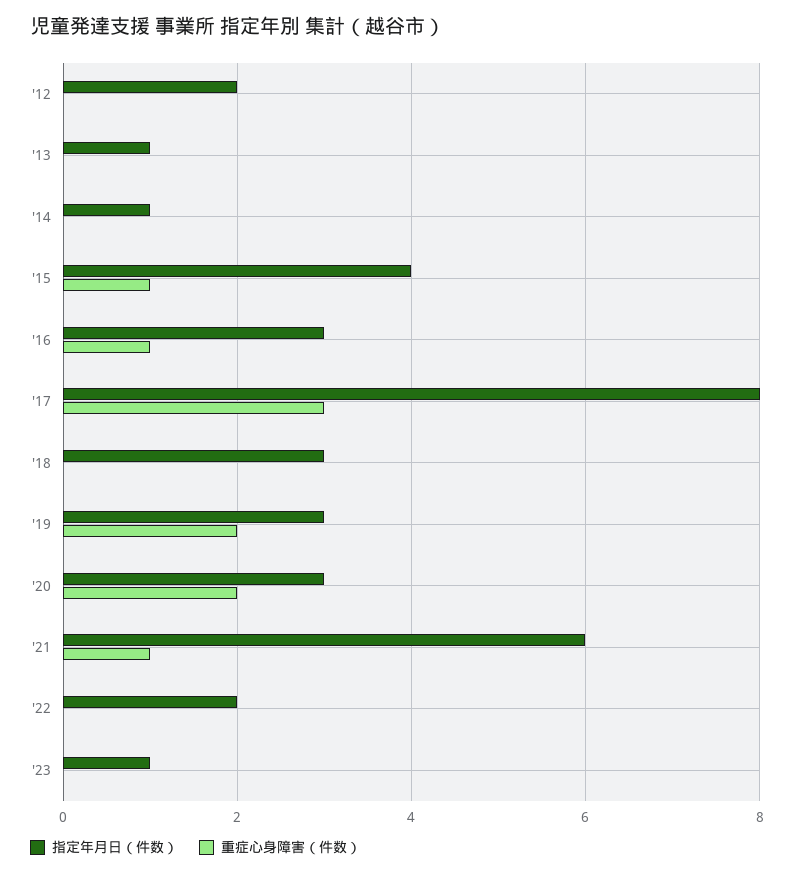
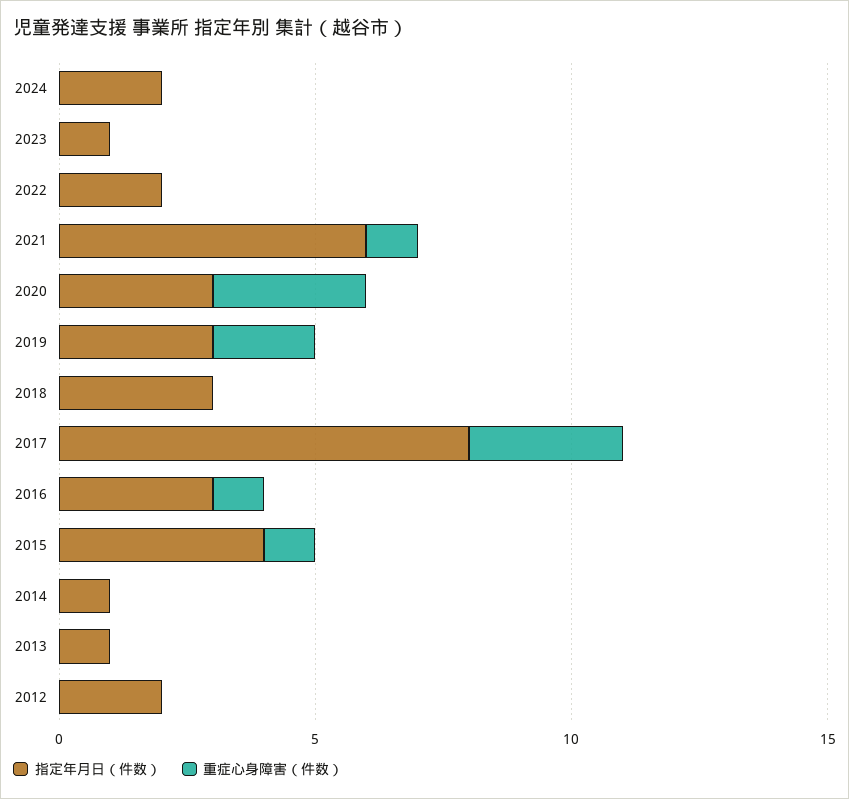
重症心身障害（件数）, '20: 2 -> 3
指定年月日（件数）, 2024: none -> 2
重症心身障害（件数）, 2024: none -> 0

